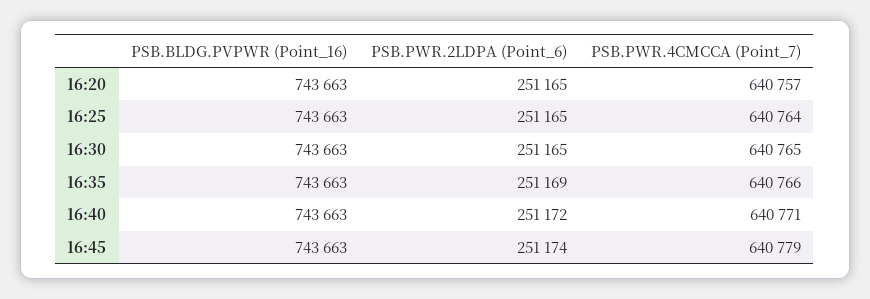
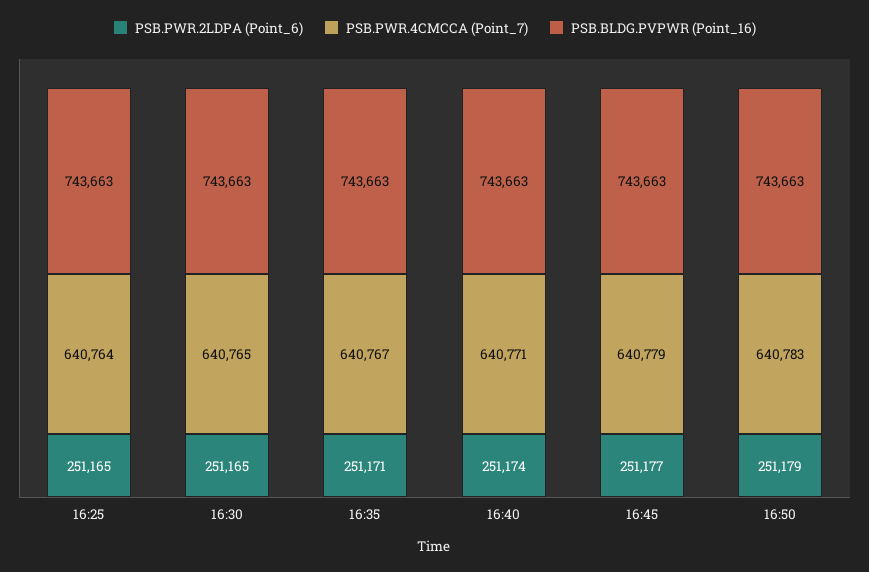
PSB.BLDG.PVPWR (Point_16), 16:20: 743663 -> none
PSB.PWR.2LDPA (Point_6), 16:20: 251165 -> none
PSB.PWR.4CMCCA (Point_7), 16:20: 640757 -> none
PSB.PWR.2LDPA (Point_6), 16:35: 251169 -> 251171
PSB.PWR.4CMCCA (Point_7), 16:35: 640766 -> 640767
PSB.PWR.2LDPA (Point_6), 16:40: 251172 -> 251174
PSB.PWR.2LDPA (Point_6), 16:45: 251174 -> 251177
PSB.PWR.2LDPA (Point_6), 16:50: none -> 251179
PSB.PWR.4CMCCA (Point_7), 16:50: none -> 640783
PSB.BLDG.PVPWR (Point_16), 16:50: none -> 743663

